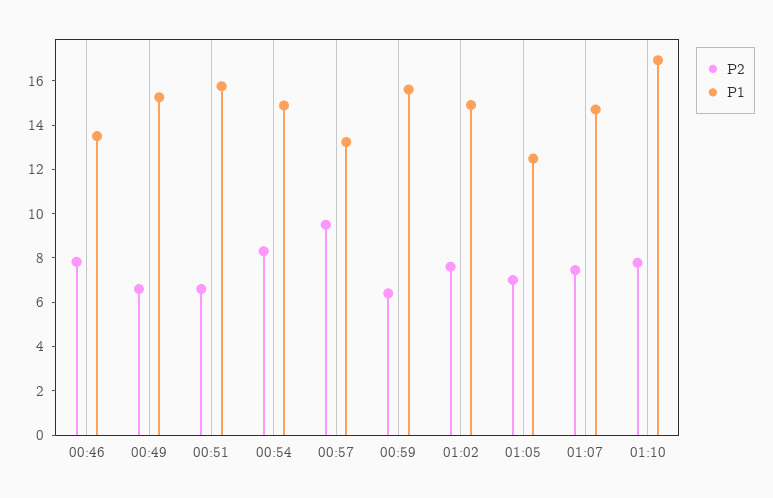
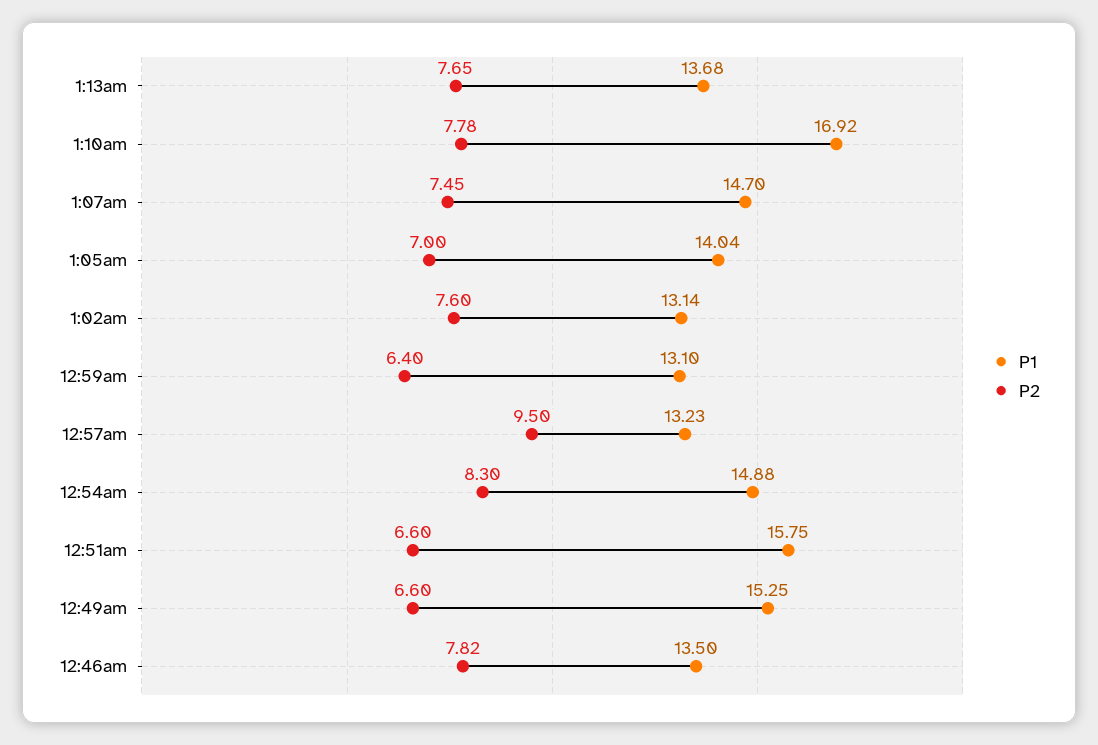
P1, 00:59: 15.5 -> 13.1
P1, 01:02: 15 -> 13.14
P1, 01:05: 12.5 -> 14.04
P1, 1:13am: none -> 13.68
P2, 1:13am: none -> 7.65

